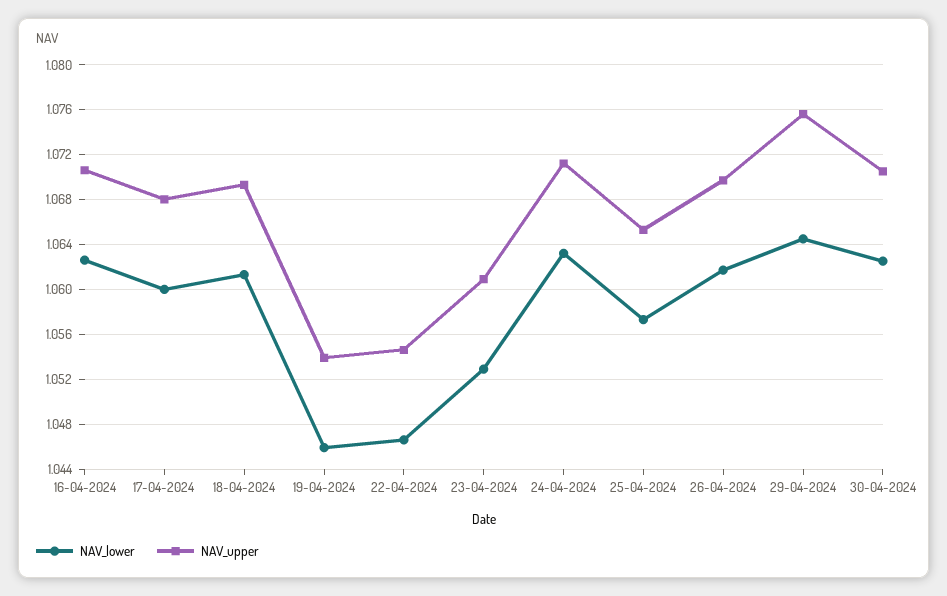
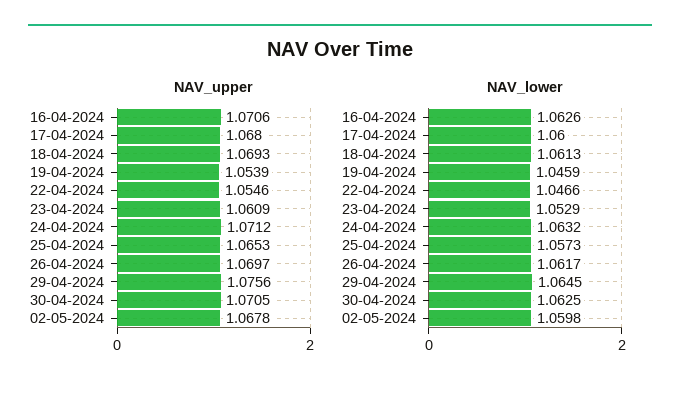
NAV_upper, 02-05-2024: none -> 1.0678
NAV_lower, 02-05-2024: none -> 1.0598

